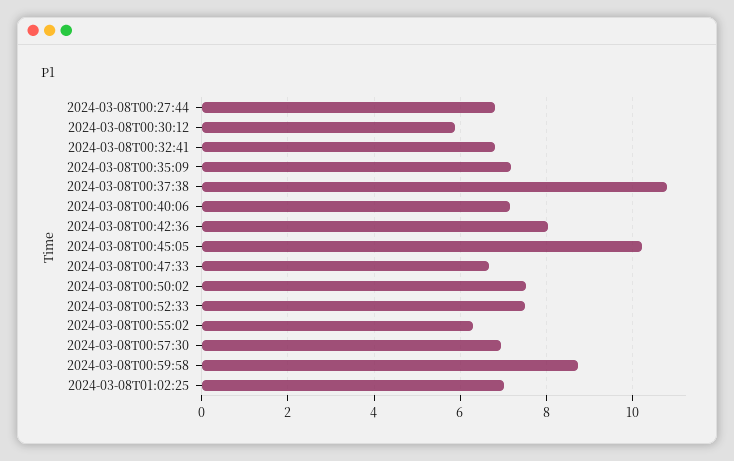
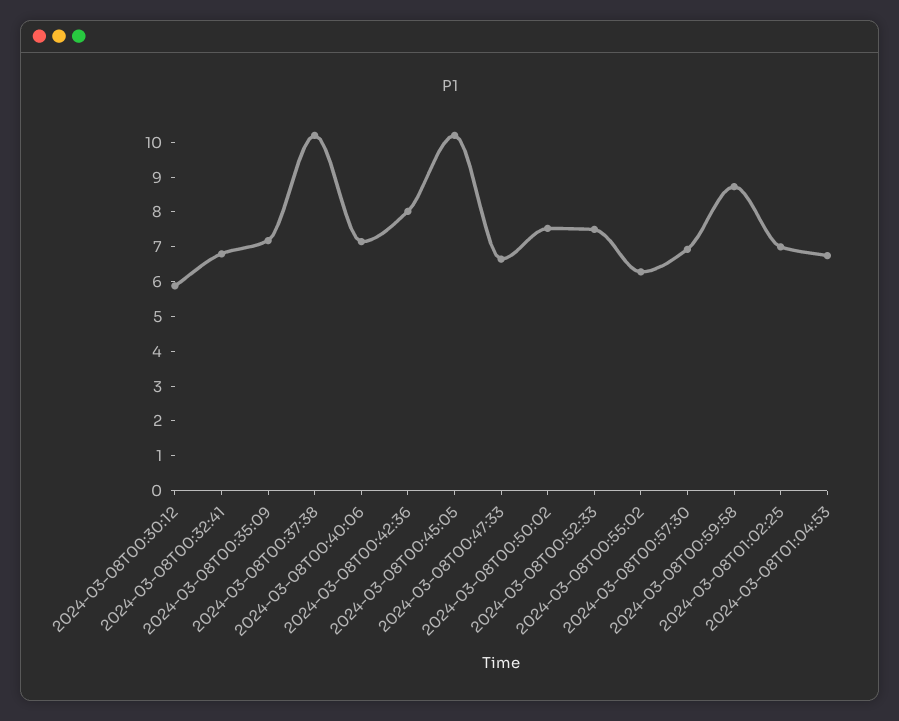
2024-03-08T00:27:44: 6.8 -> none
2024-03-08T00:37:38: 10.8 -> 10.25
2024-03-08T01:04:53: none -> 6.75

